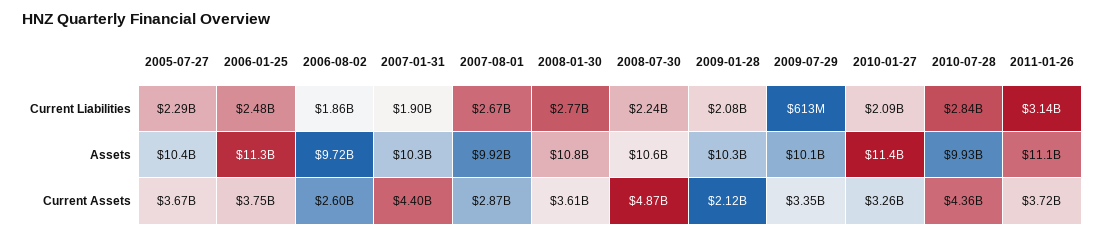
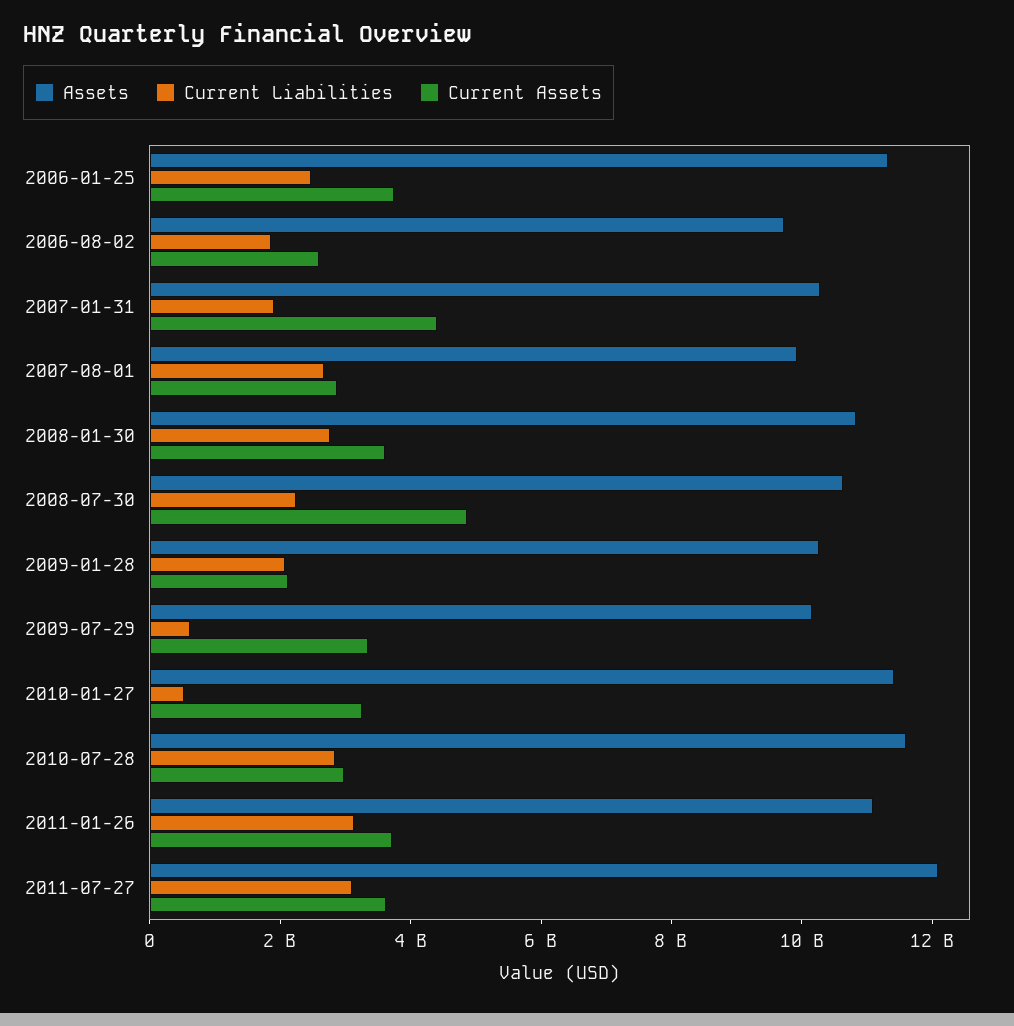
Current Liabilities, 2005-07-27: 2290000000 -> none
Current Liabilities, 2010-01-27: 2090000000 -> 500000000
Assets, 2005-07-27: 10400000000 -> none
Assets, 2010-07-28: 9930000000 -> 11500000000
Current Assets, 2005-07-27: 3670000000 -> none
Current Assets, 2010-07-28: 4360000000 -> 3000000000
Assets, 2011-07-27: none -> 12000000000
Current Liabilities, 2011-07-27: none -> 3000000000
Current Assets, 2011-07-27: none -> 3500000000

